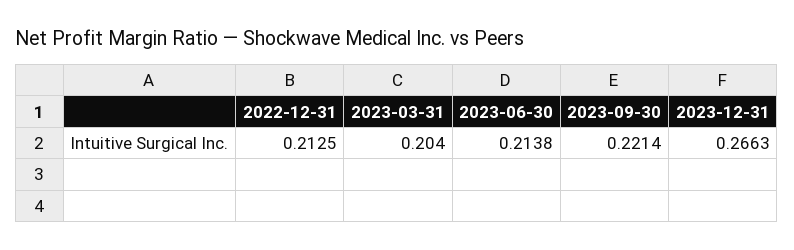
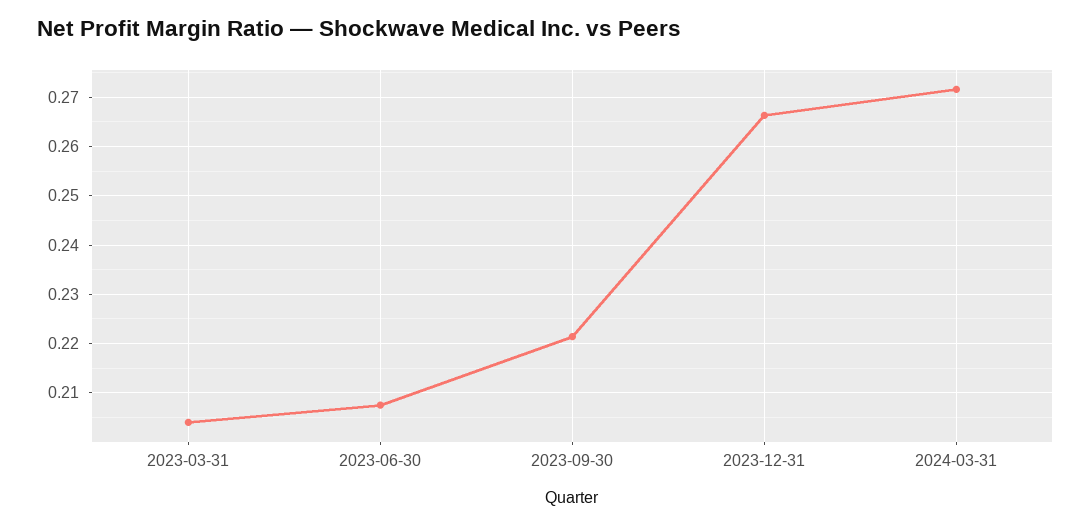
2022-12-31: 0.2125 -> none
2023-06-30: 0.2138 -> 0.208
2024-03-31: none -> 0.272

